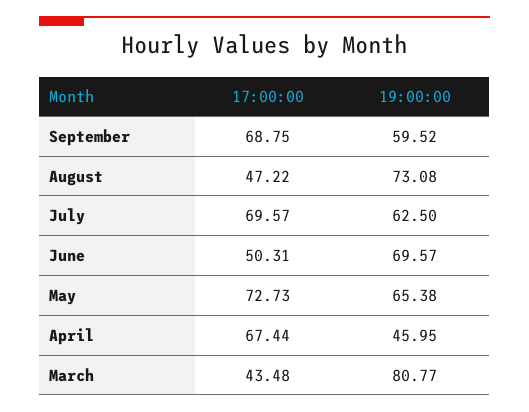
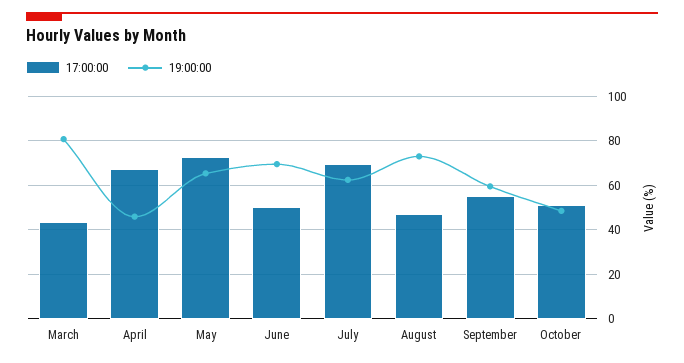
17:00:00, September: 68.75 -> 55
17:00:00, October: none -> 50
19:00:00, October: none -> 50

